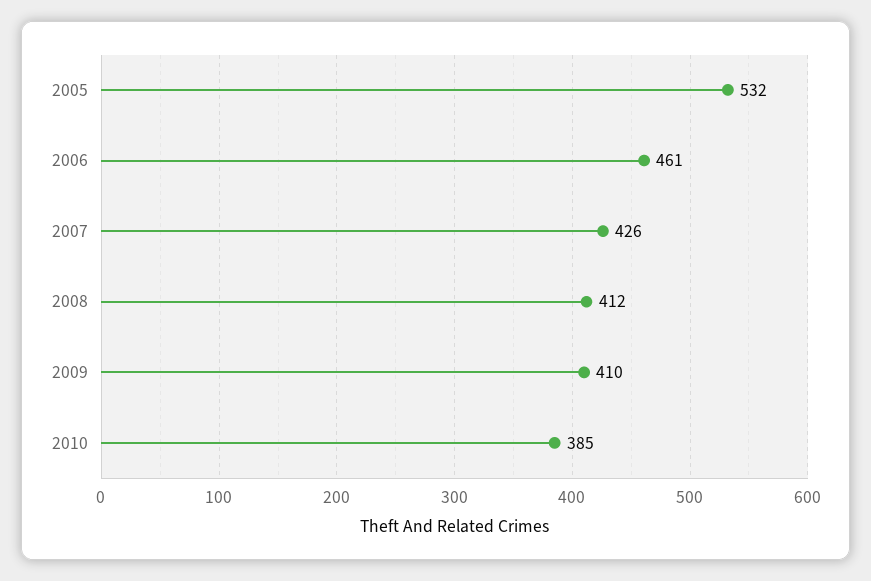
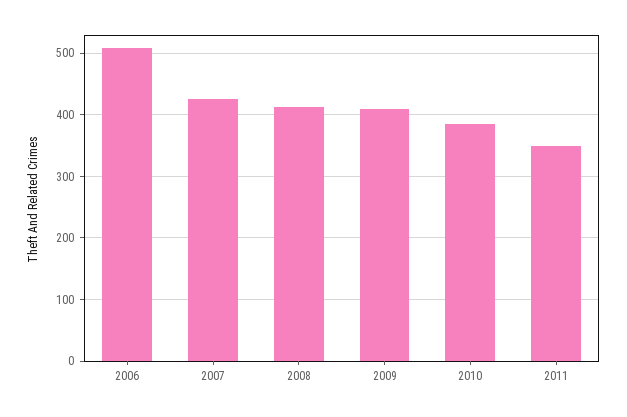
2005: 532 -> none
2006: 461 -> 510
2011: none -> 350

